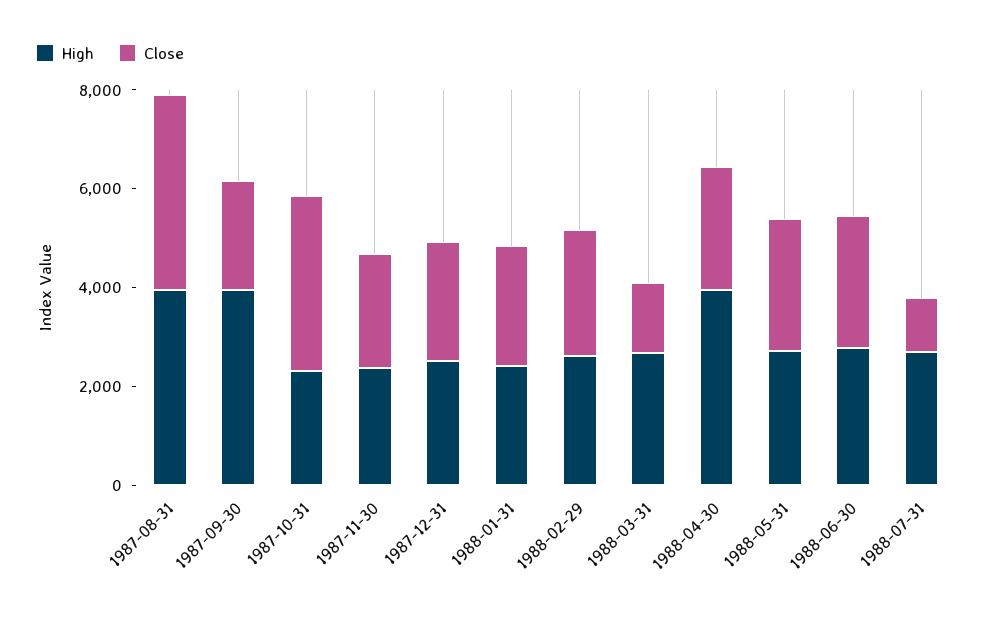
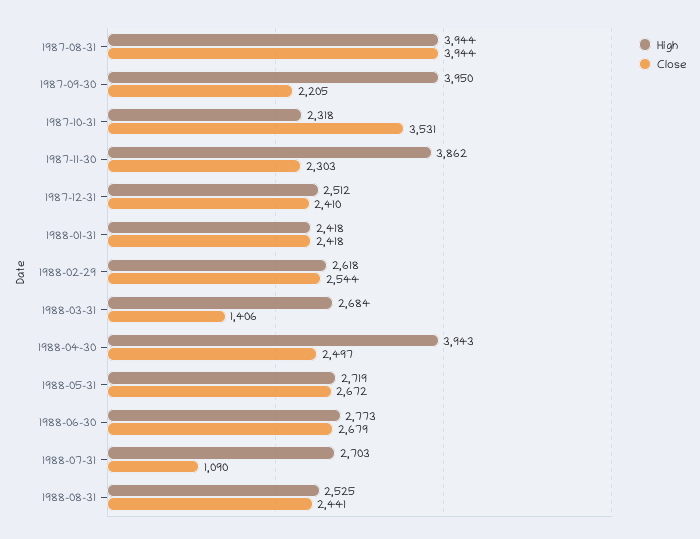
High, 1987-11-30: 2500 -> 3862
High, 1988-08-31: none -> 2525
Close, 1988-08-31: none -> 2441

